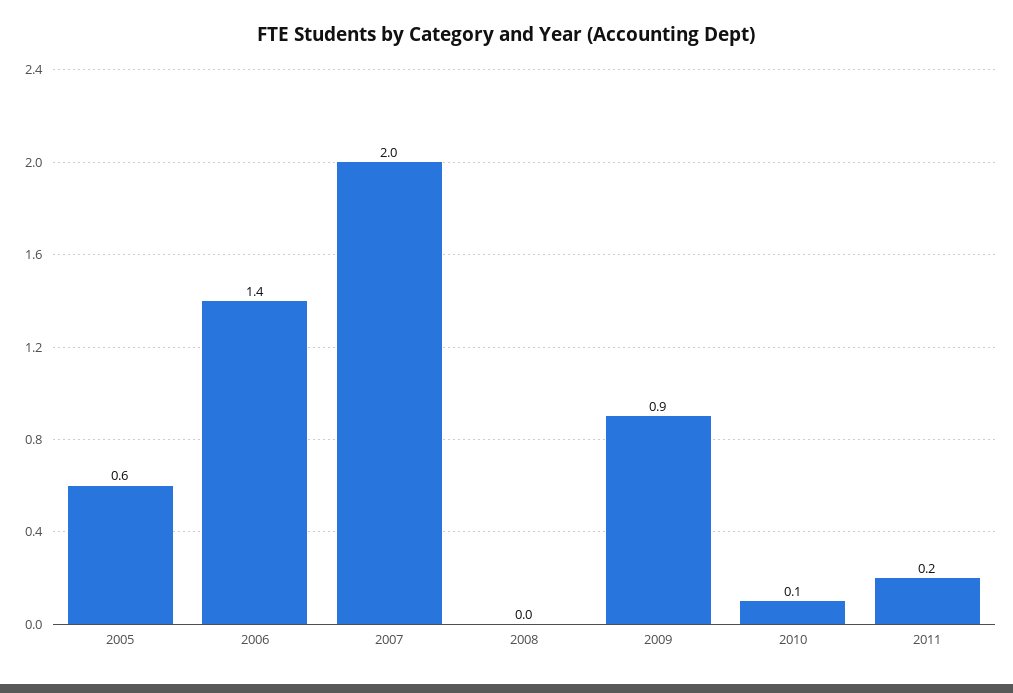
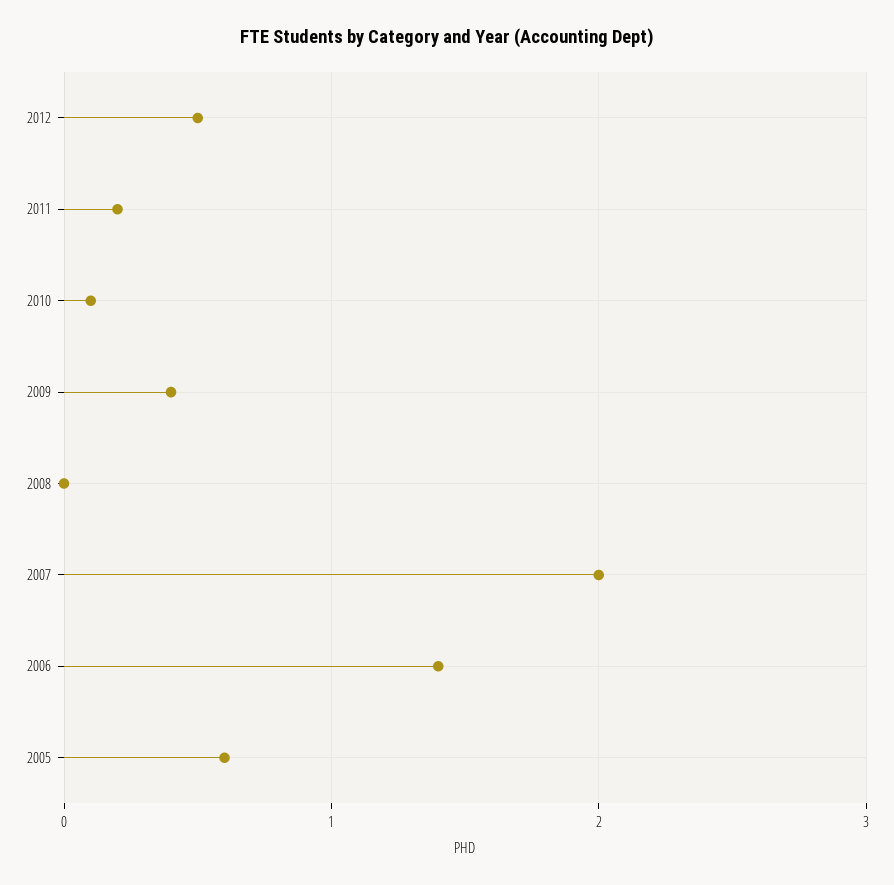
2009: 0.9 -> 0.4
2012: none -> 0.5

